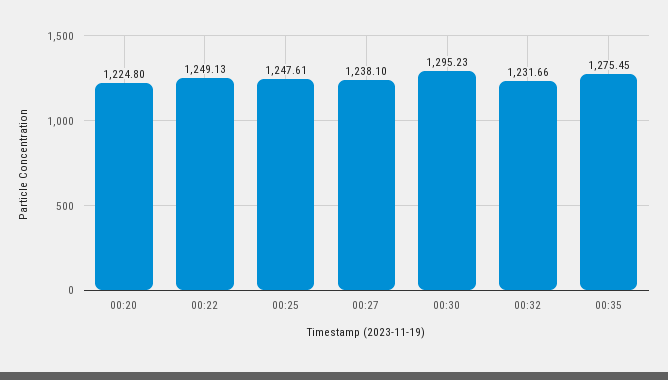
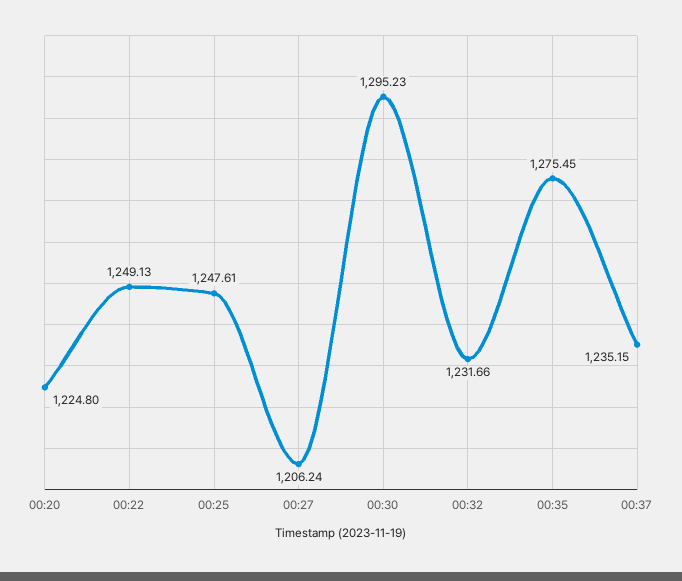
00:27: 1238.1 -> 1206.24
00:37: none -> 1235.15

